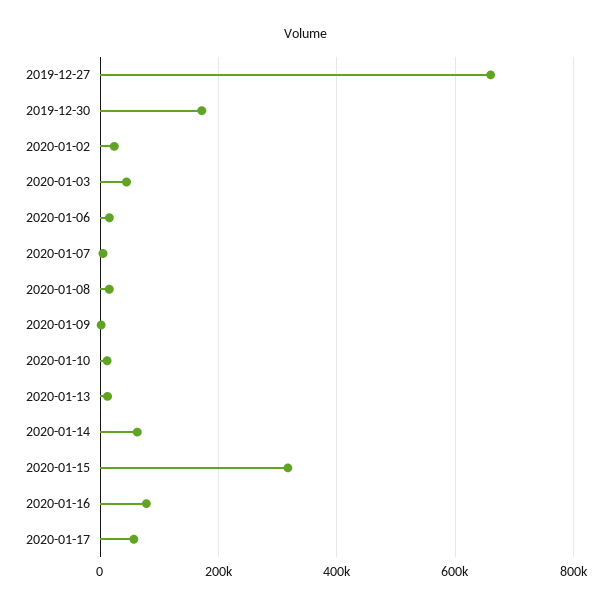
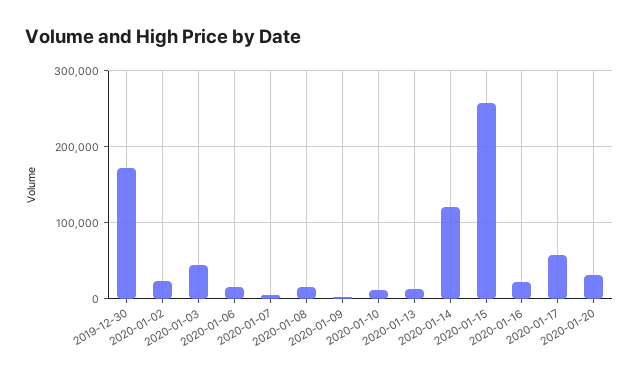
2019-12-27: 660000 -> none
2020-01-14: 60000 -> 120000
2020-01-15: 320000 -> 260000
2020-01-16: 80000 -> 20000
2020-01-20: none -> 30000

